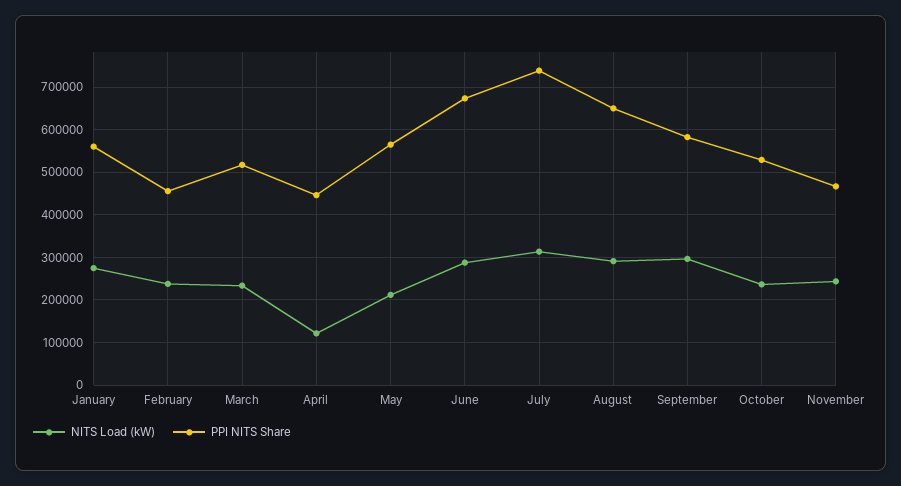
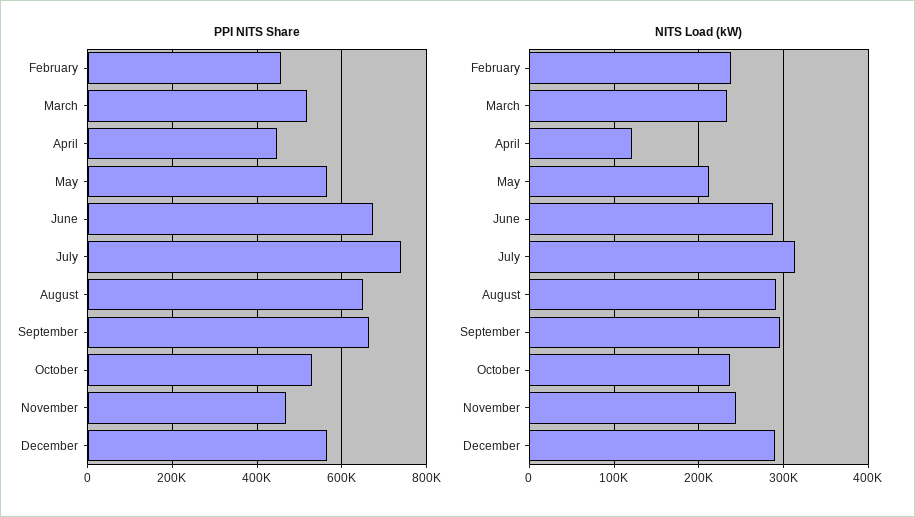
NITS Load (kW), January: 280000 -> none
PPI NITS Share, January: 560000 -> none
PPI NITS Share, September: 580000 -> 660000
PPI NITS Share, December: none -> 560000
NITS Load (kW), December: none -> 290000

